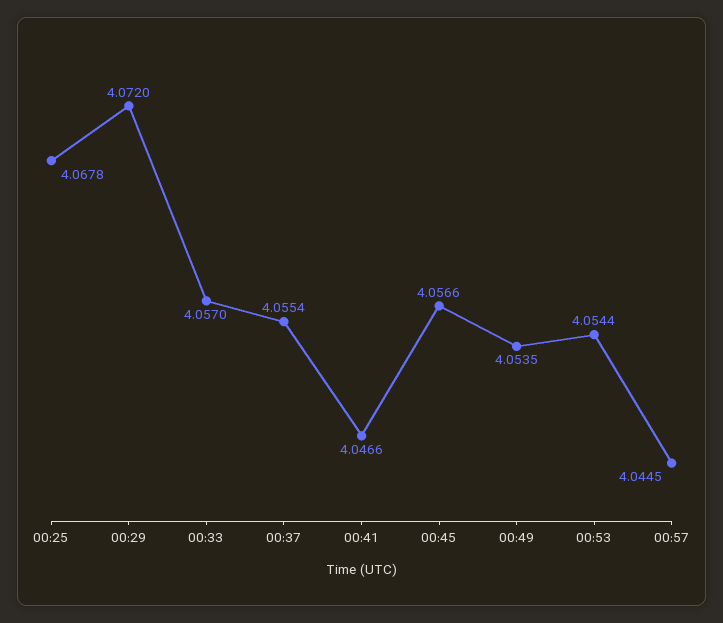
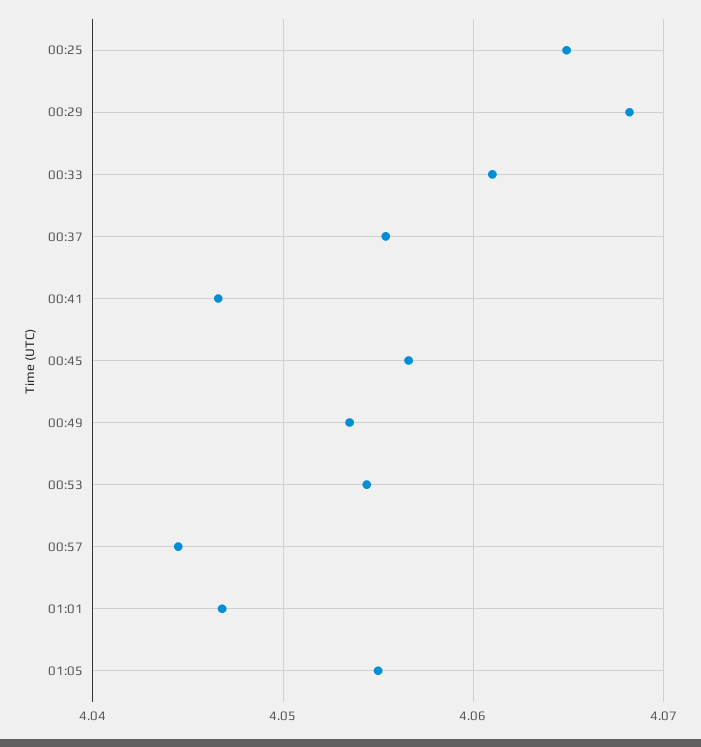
00:25: 4.0678 -> 4.065
00:29: 4.072 -> 4.068
00:33: 4.057 -> 4.061
01:01: none -> 4.047
01:05: none -> 4.055

